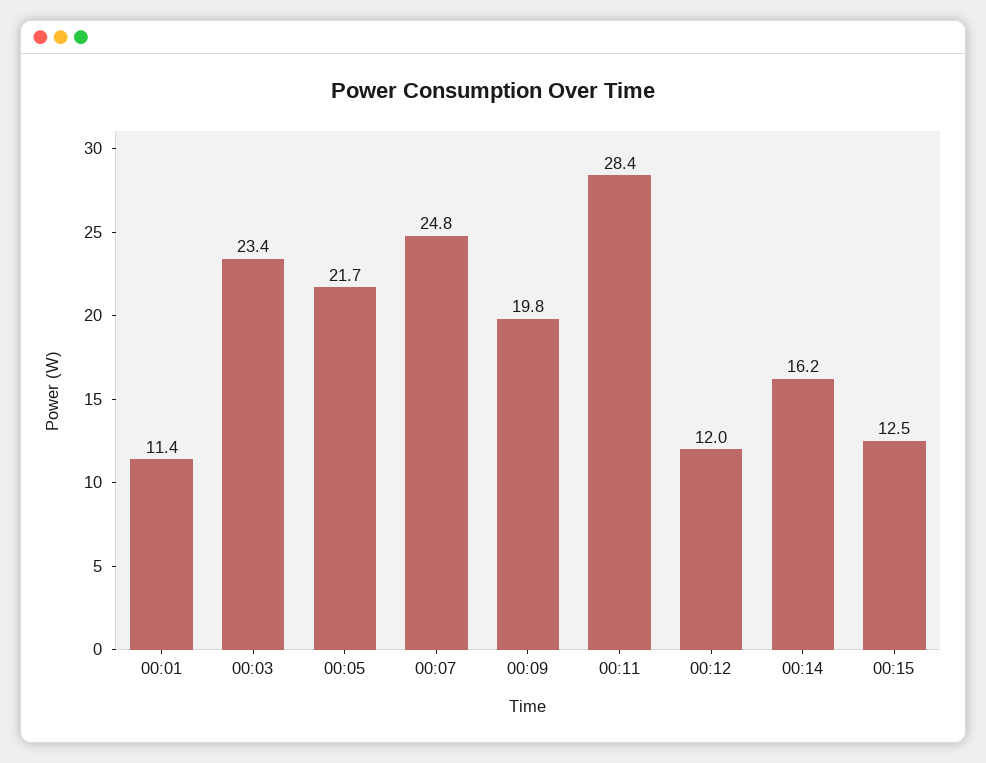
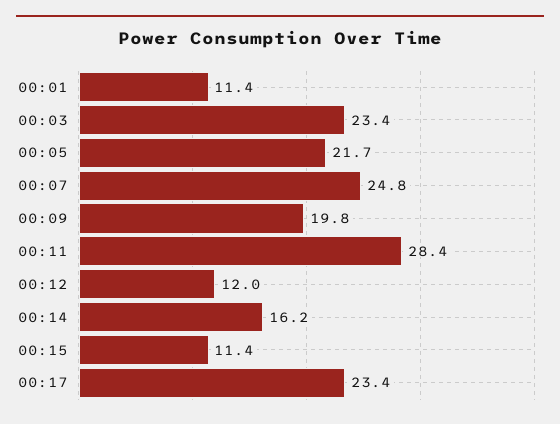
00:15: 12.5 -> 11.4
00:17: none -> 23.4

